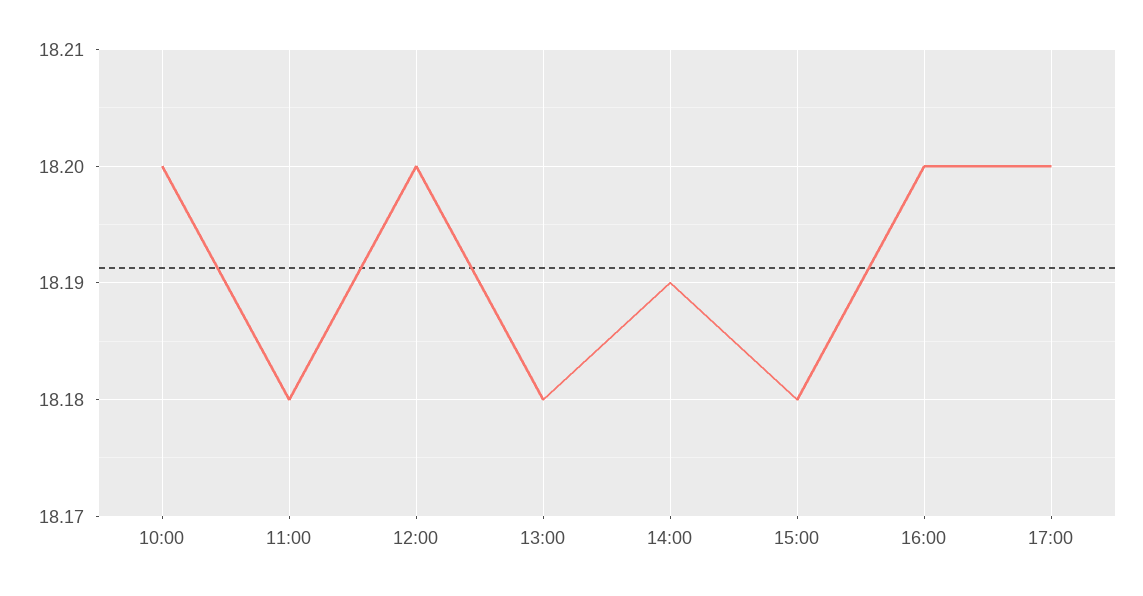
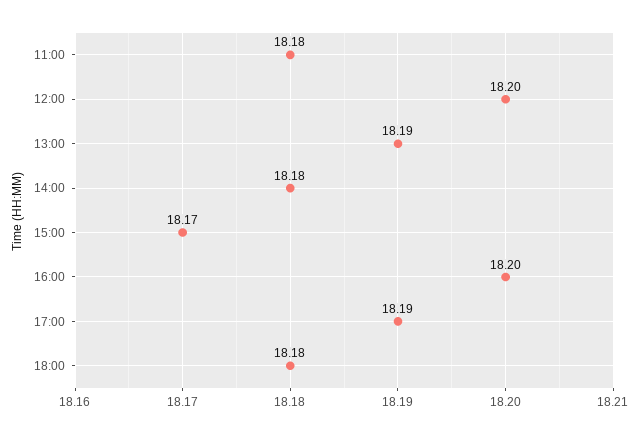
10:00: 18.2 -> none
13:00: 18.18 -> 18.19
14:00: 18.19 -> 18.18
15:00: 18.18 -> 18.17
17:00: 18.2 -> 18.19
18:00: none -> 18.18

